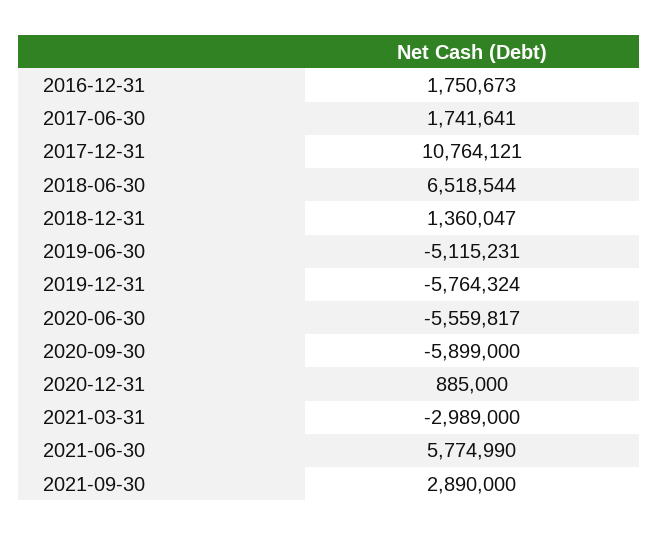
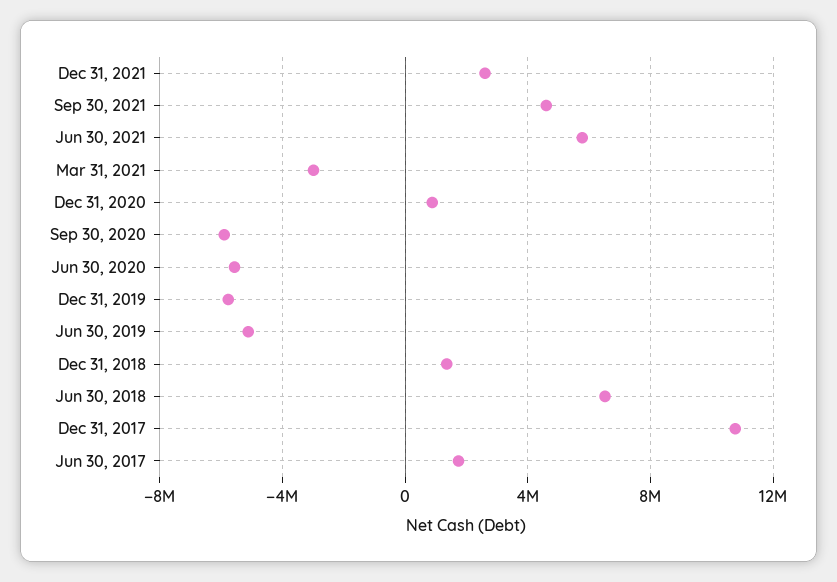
2016-12-31: 1750673 -> none
2021-09-30: 2890000 -> 4500000
Dec 31, 2021: none -> 2500000

